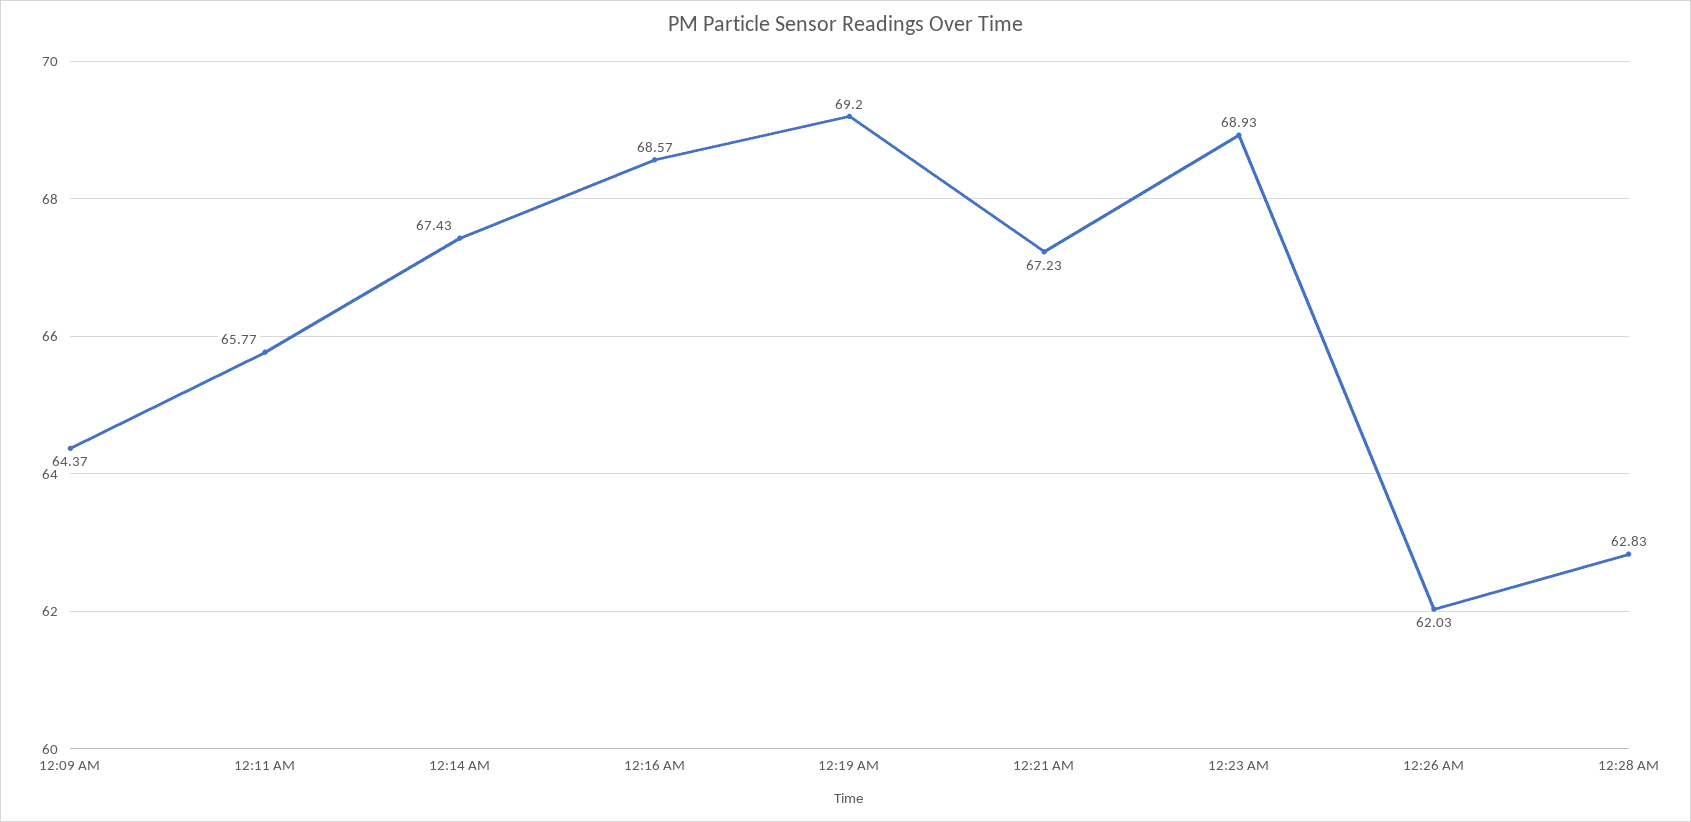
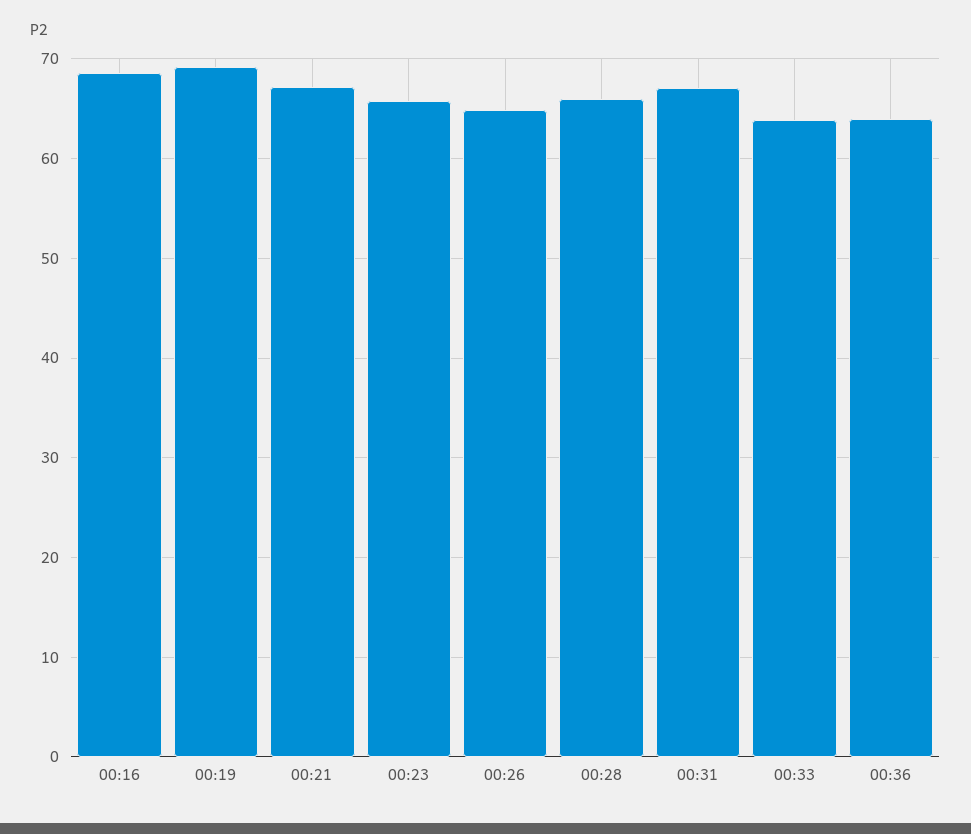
12:09 AM: 64.37 -> none
12:11 AM: 65.77 -> none
12:14 AM: 67.43 -> none
12:23 AM: 68.93 -> 66
12:26 AM: 62.03 -> 65
12:28 AM: 62.83 -> 66
00:31: none -> 67
00:33: none -> 64
00:36: none -> 64

